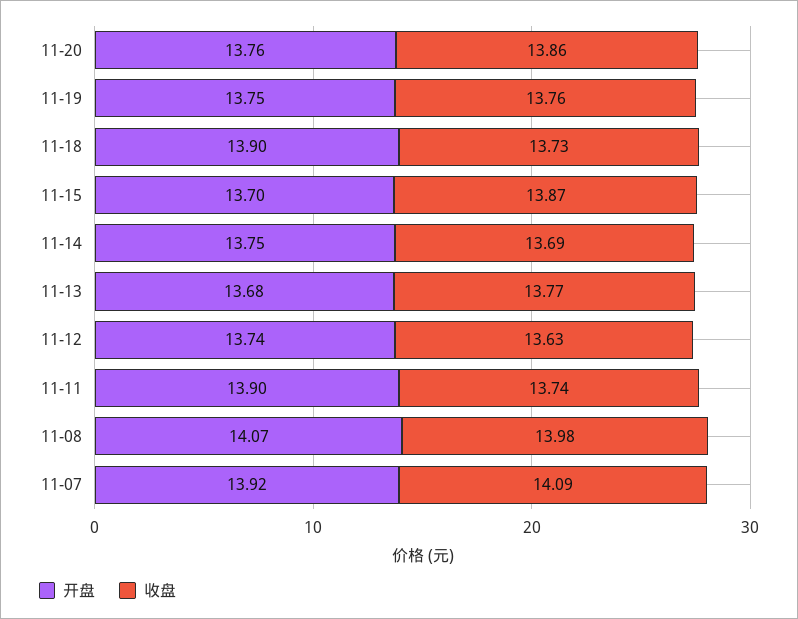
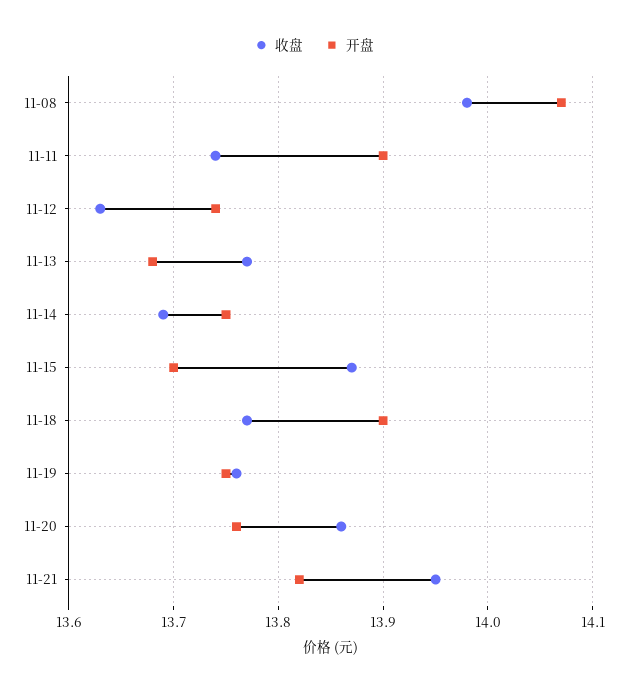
收盘, 11-18: 13.73 -> 13.77
开盘, 11-07: 13.92 -> none
收盘, 11-07: 14.09 -> none
收盘, 11-21: none -> 13.95
开盘, 11-21: none -> 13.82

